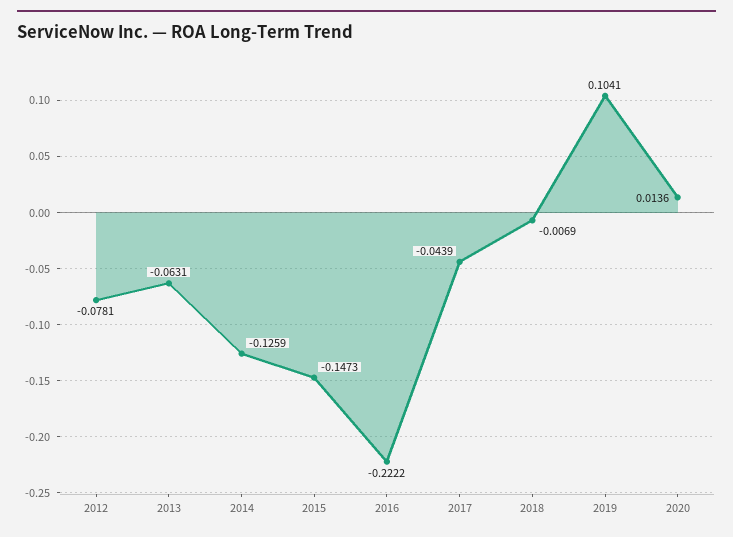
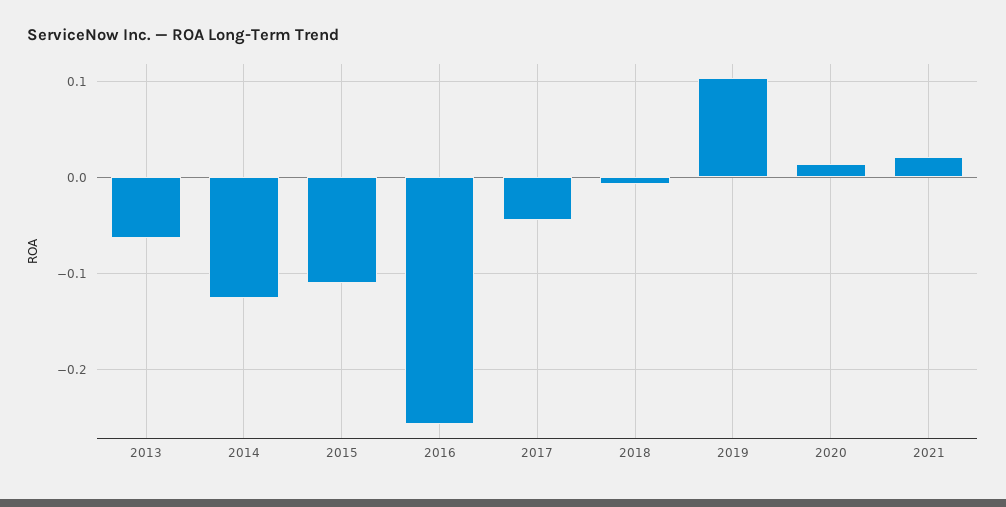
2012: -0.0781 -> none
2015: -0.1473 -> -0.11
2016: -0.2222 -> -0.26
2021: none -> 0.02

